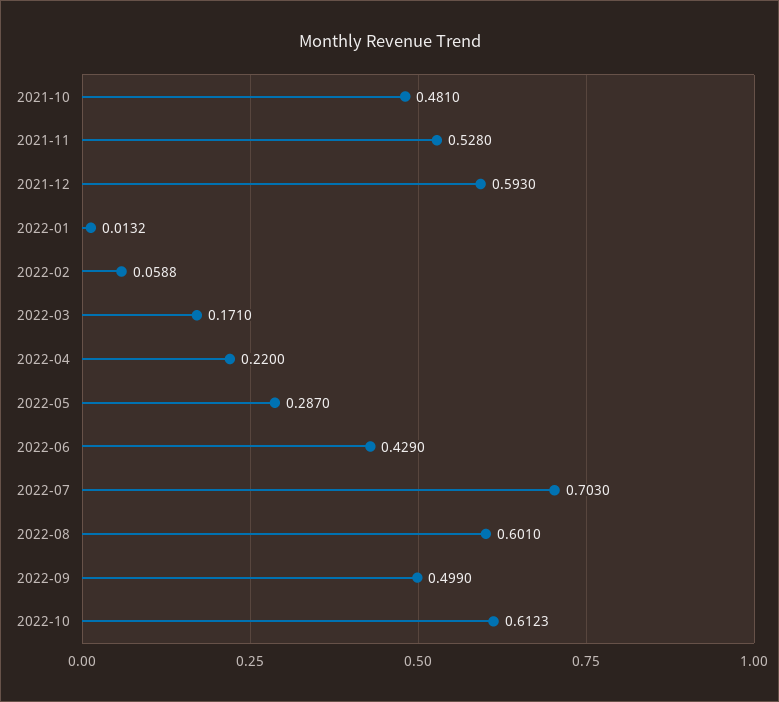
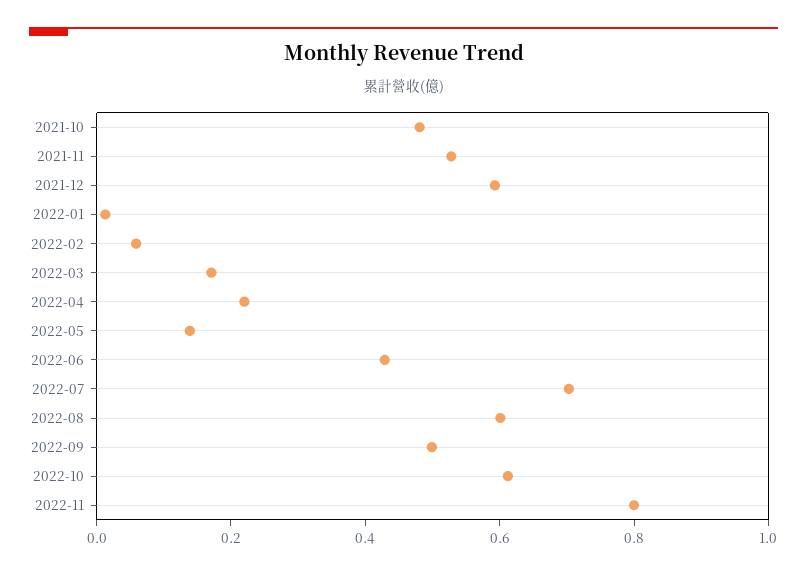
2022-05: 0.287 -> 0.15
2022-11: none -> 0.8

